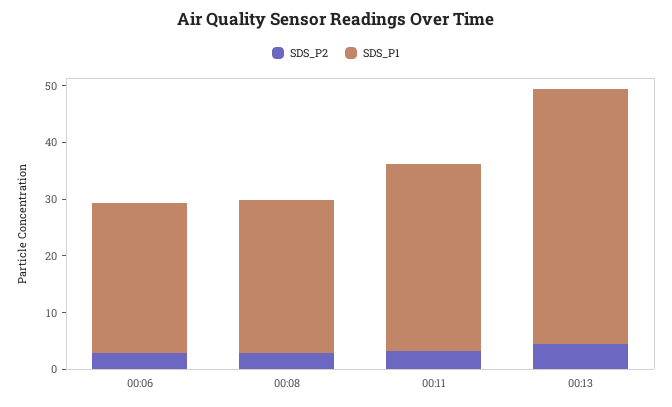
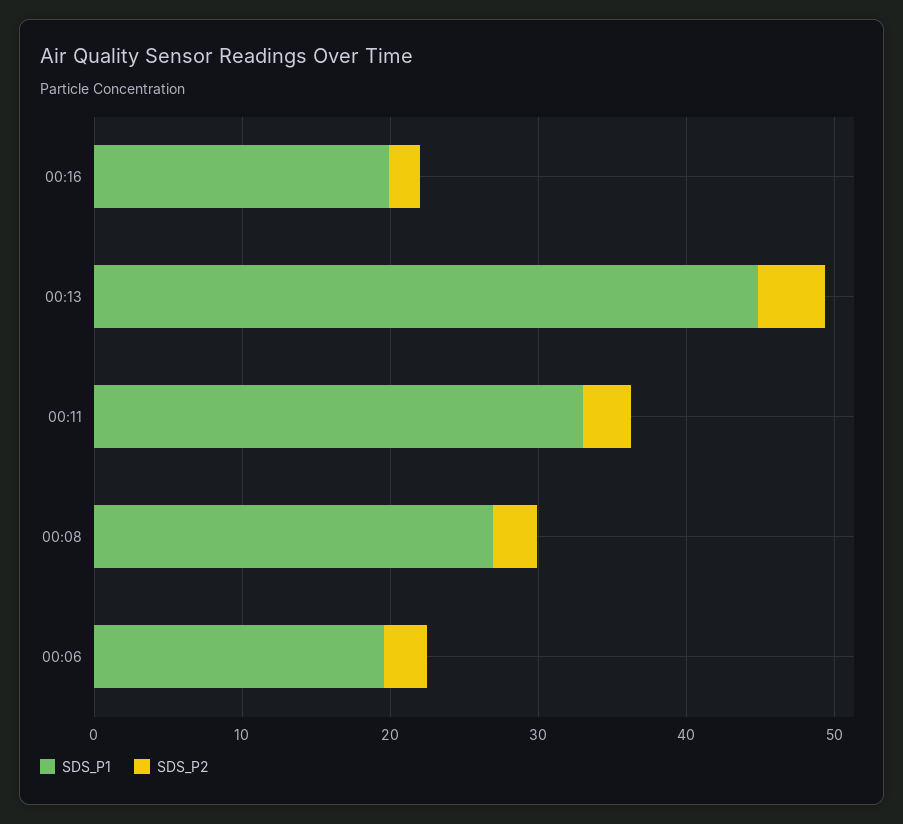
SDS_P1, 00:06: 26 -> 20
SDS_P1, 00:16: none -> 20
SDS_P2, 00:16: none -> 2

